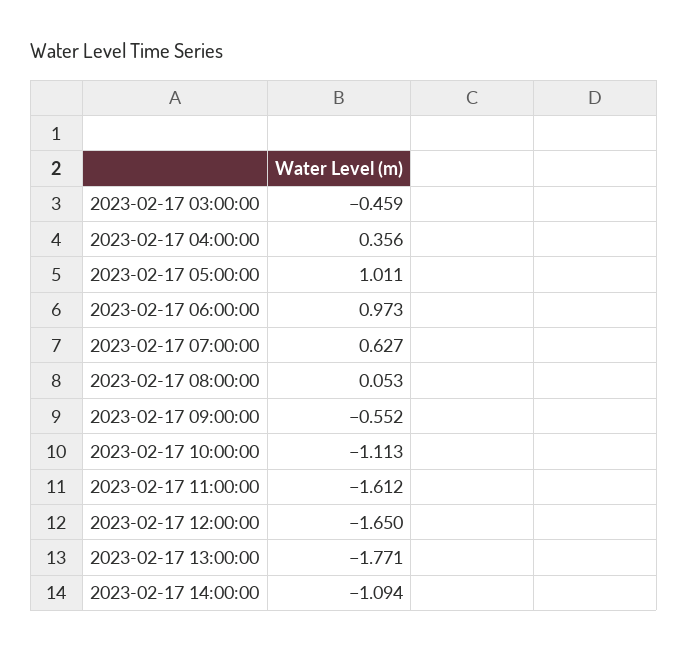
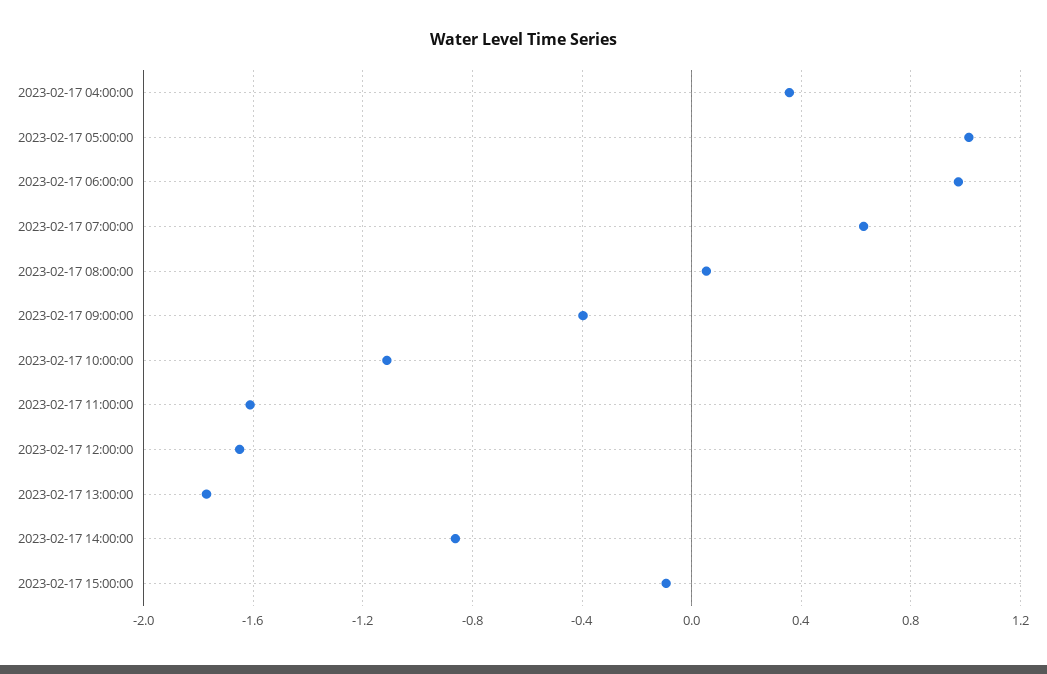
2023-02-17 03:00:00: -0.459 -> none
2023-02-17 09:00:00: -0.552 -> -0.4
2023-02-17 14:00:00: -1.094 -> -0.85
2023-02-17 15:00:00: none -> -0.1

